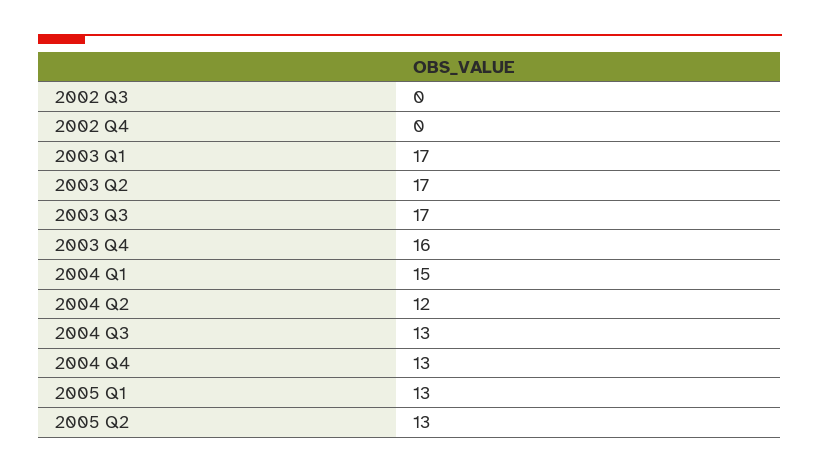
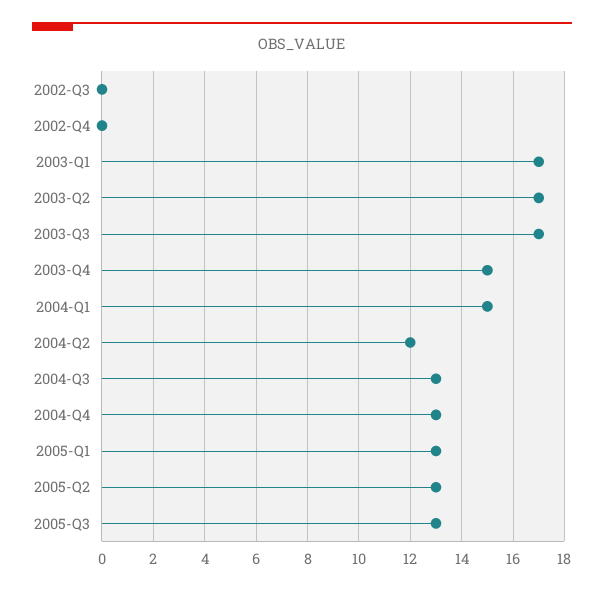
2003 Q4: 16 -> 15
2005-Q3: none -> 13

